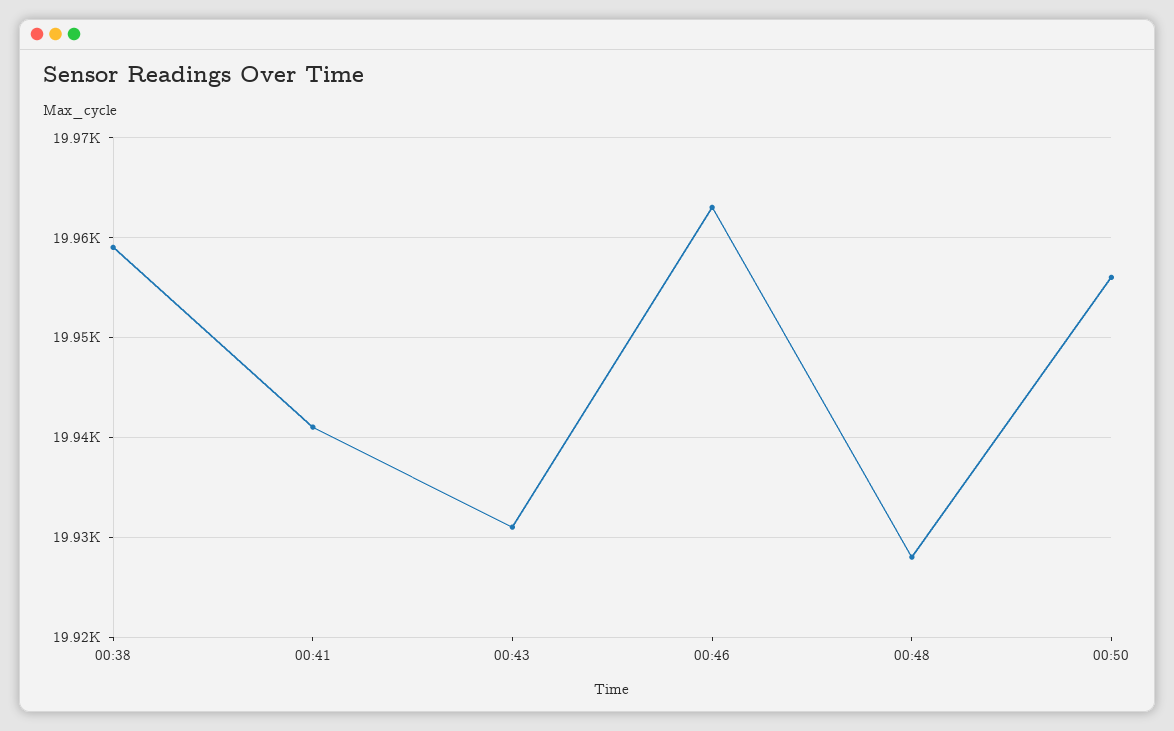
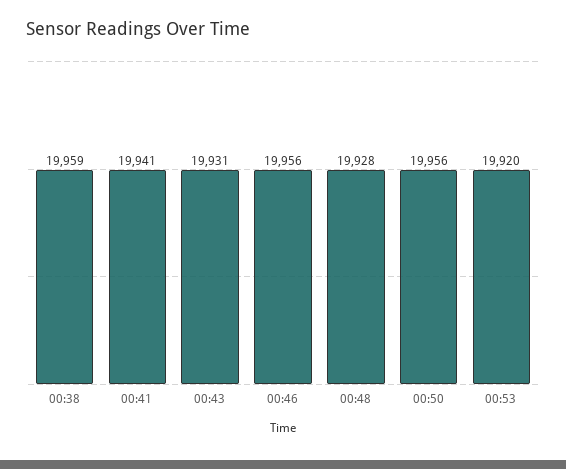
00:46: 19963 -> 19956
00:53: none -> 19920

